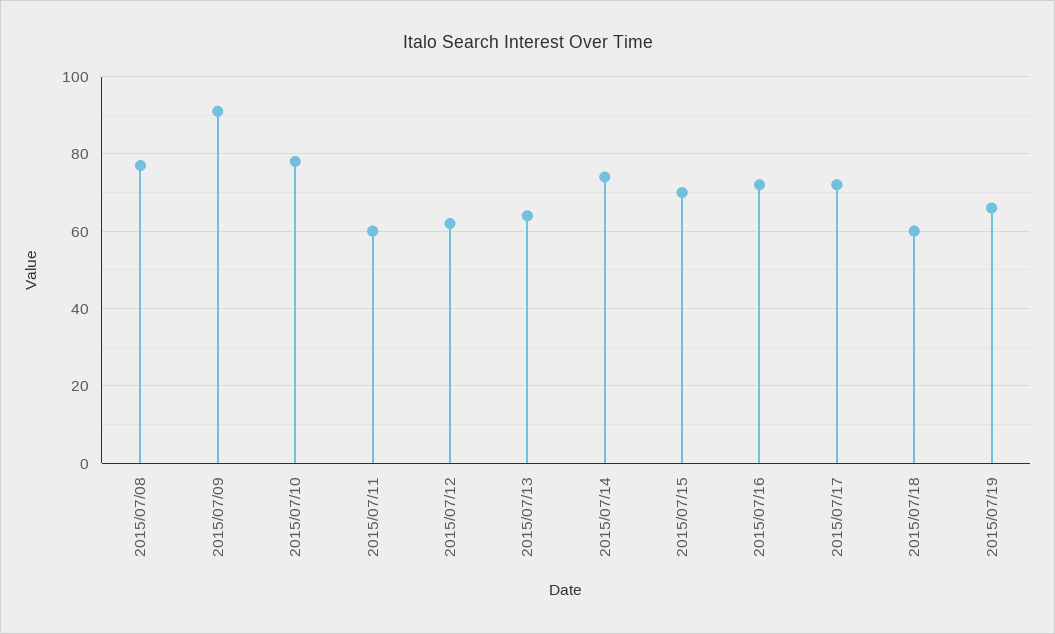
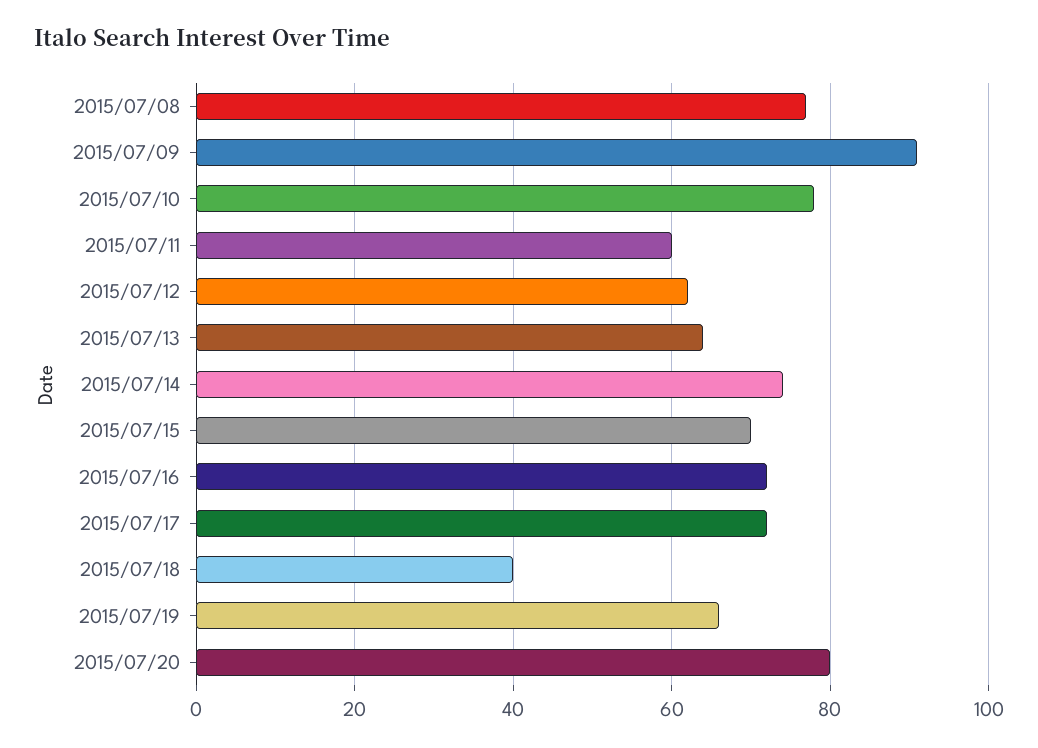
2015/07/18: 60 -> 40
2015/07/20: none -> 80

